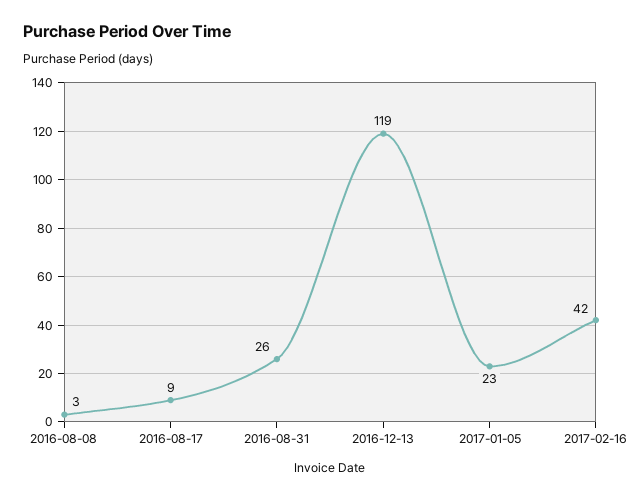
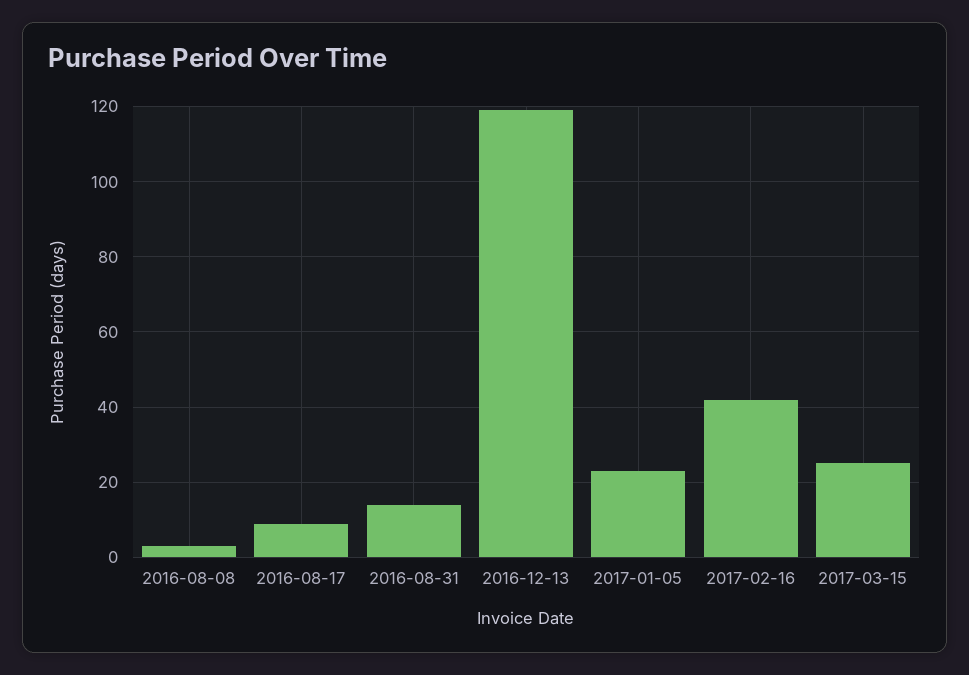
2016-08-31: 26 -> 15
2017-03-15: none -> 25

